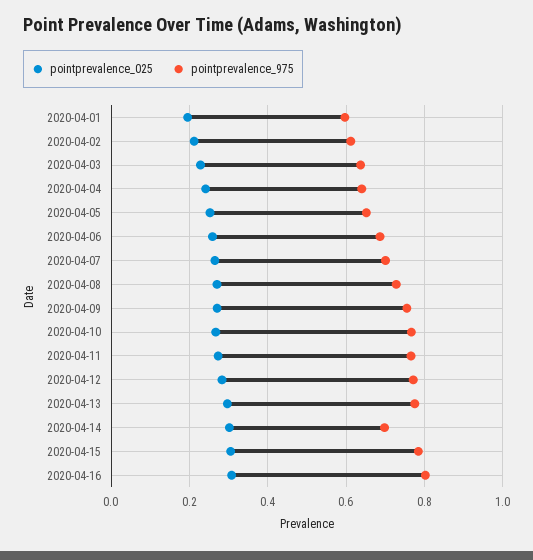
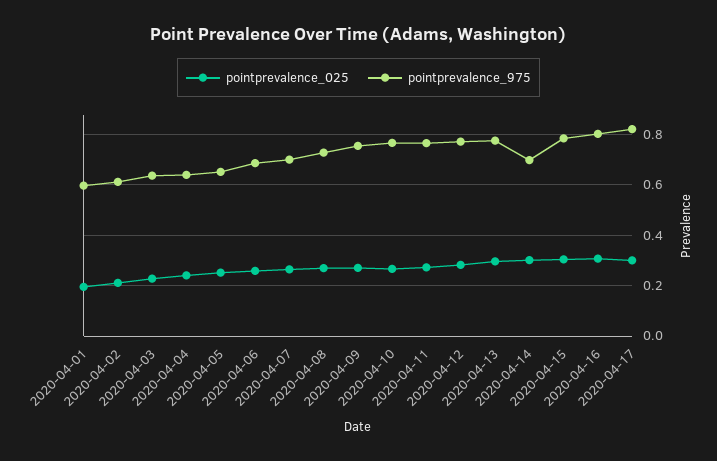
pointprevalence_025, 2020-04-17: none -> 0.3
pointprevalence_975, 2020-04-17: none -> 0.825

